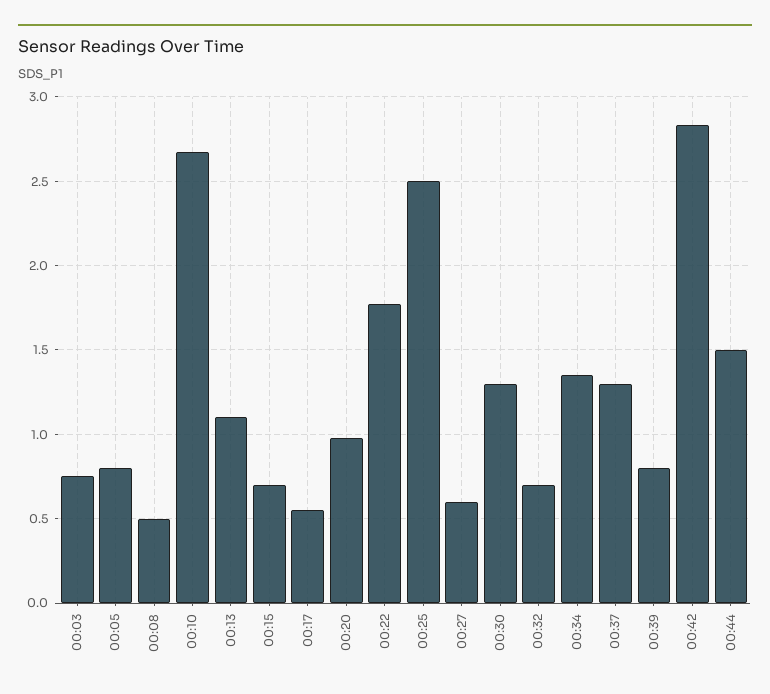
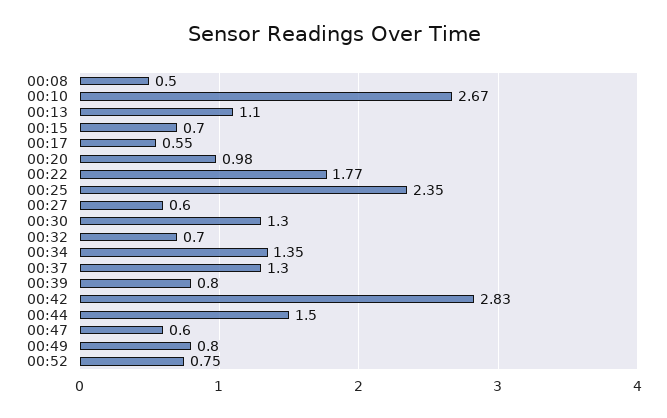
00:03: 0.75 -> none
00:05: 0.8 -> none
00:25: 2.5 -> 2.35
00:47: none -> 0.6
00:49: none -> 0.8
00:52: none -> 0.75

